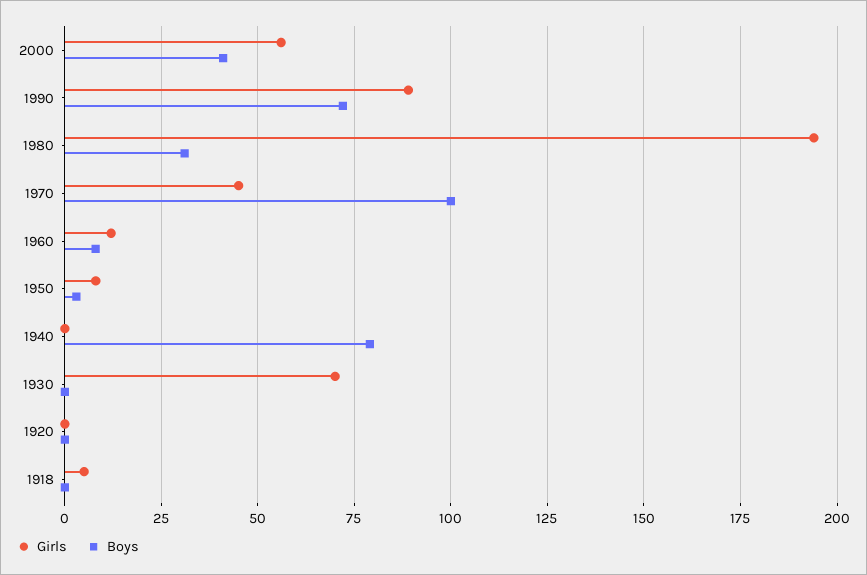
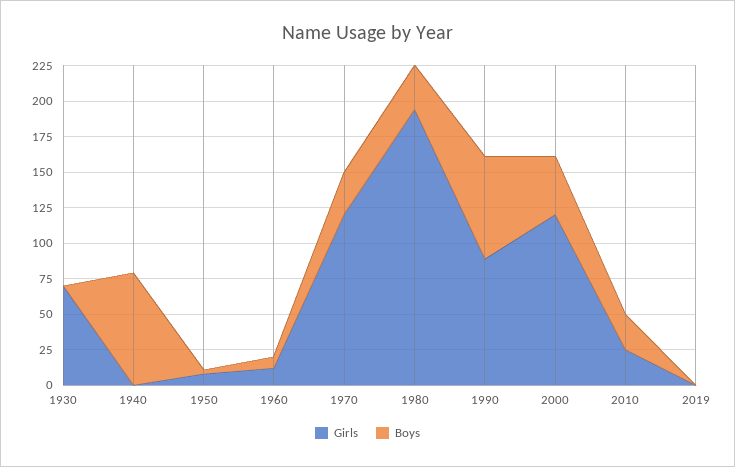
Girls, 2000: 55 -> 125
Girls, 1970: 45 -> 125
Boys, 1970: 100 -> 25
Girls, 1920: 0 -> none
Boys, 1920: 0 -> none
Girls, 1918: 5 -> none
Boys, 1918: 0 -> none
Girls, 2010: none -> 25
Boys, 2010: none -> 25
Girls, 2019: none -> 0
Boys, 2019: none -> 0

